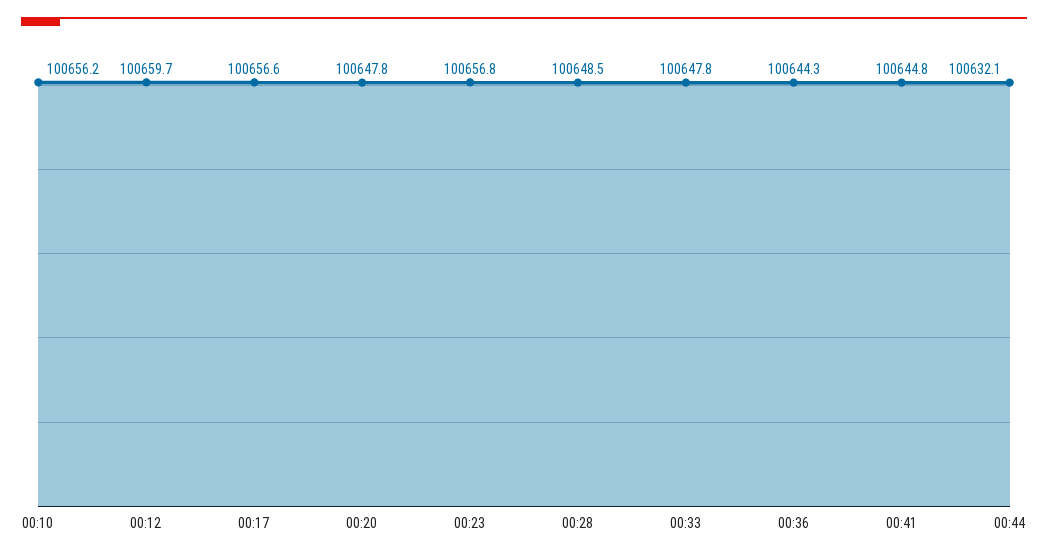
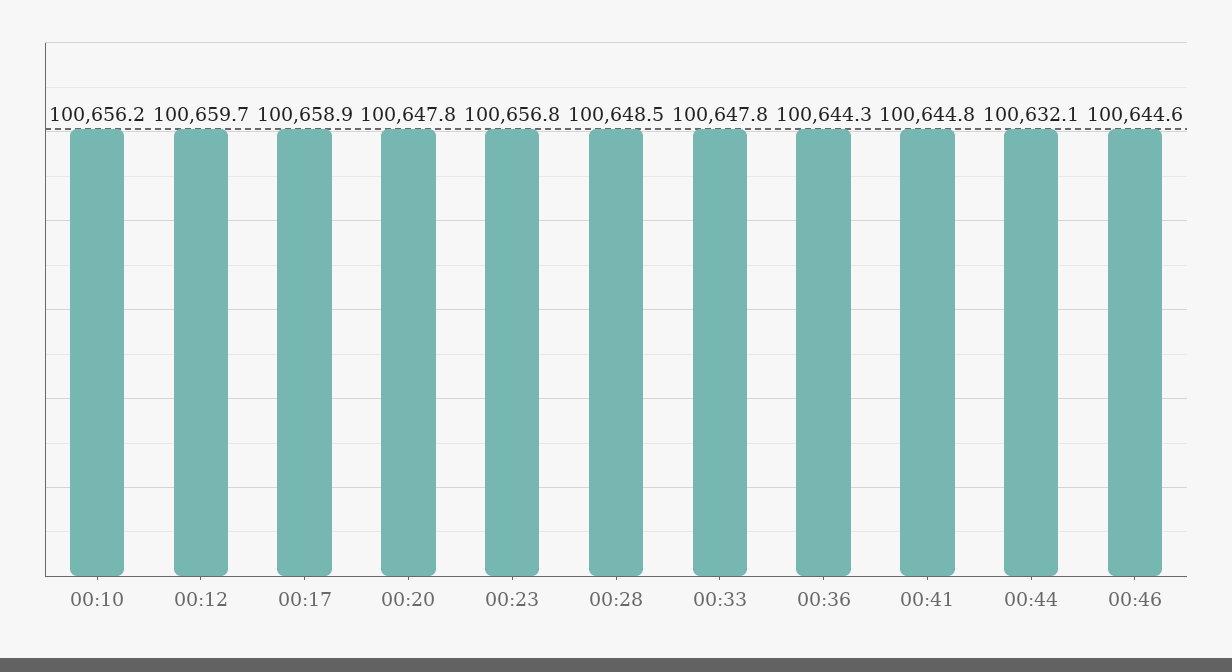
00:17: 100656.6 -> 100658.9
00:46: none -> 100644.6

